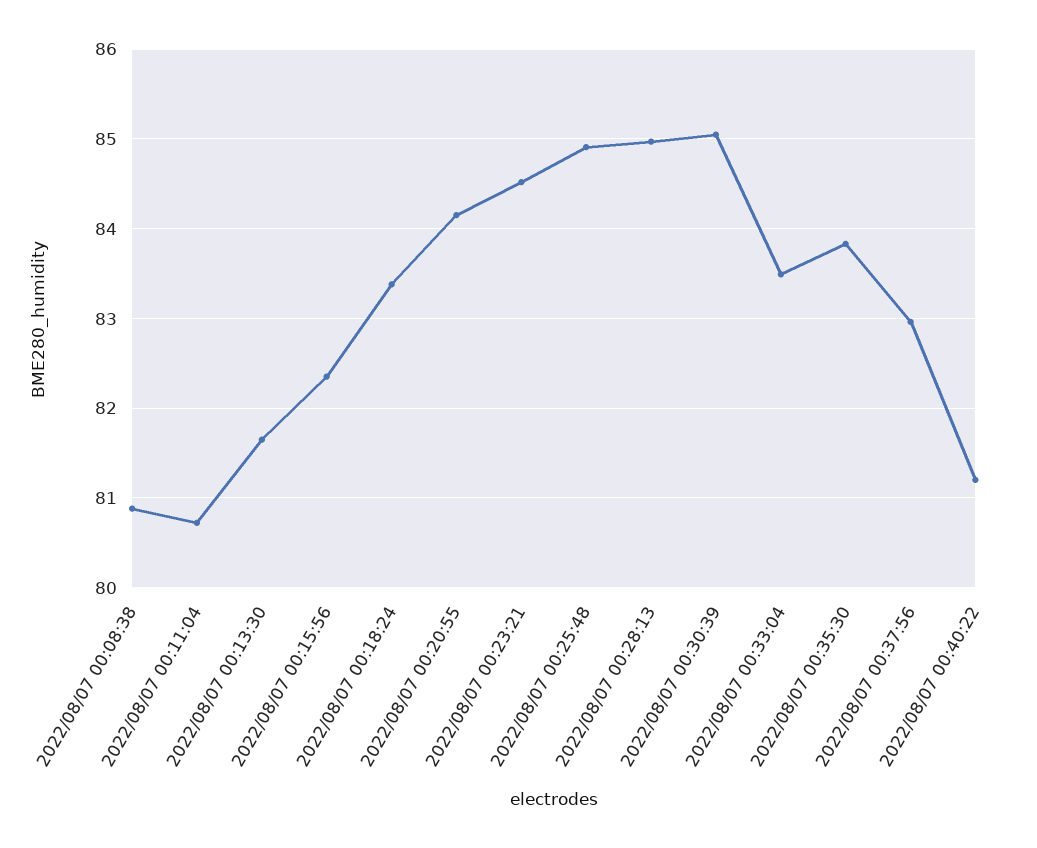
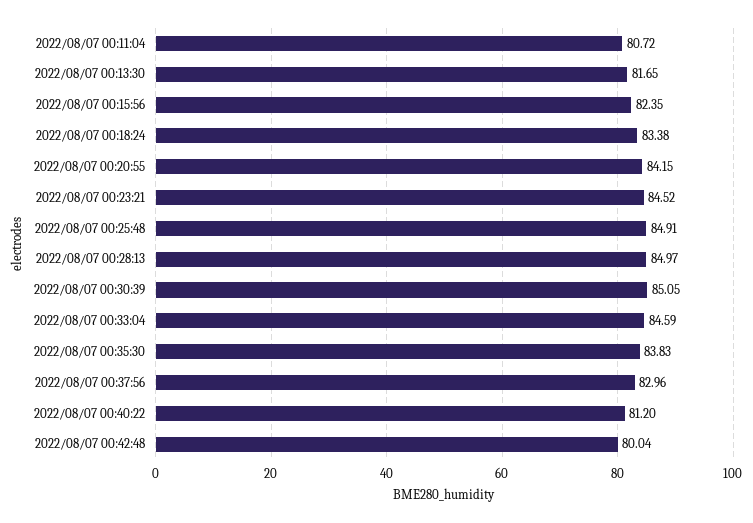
2022/08/07 00:08:38: 80.9 -> none
2022/08/07 00:33:04: 83.5 -> 84.59
2022/08/07 00:42:48: none -> 80.04

